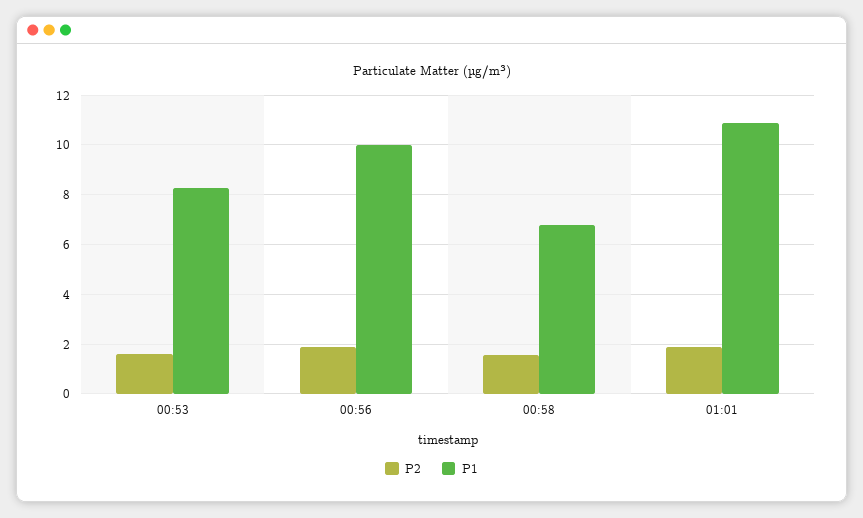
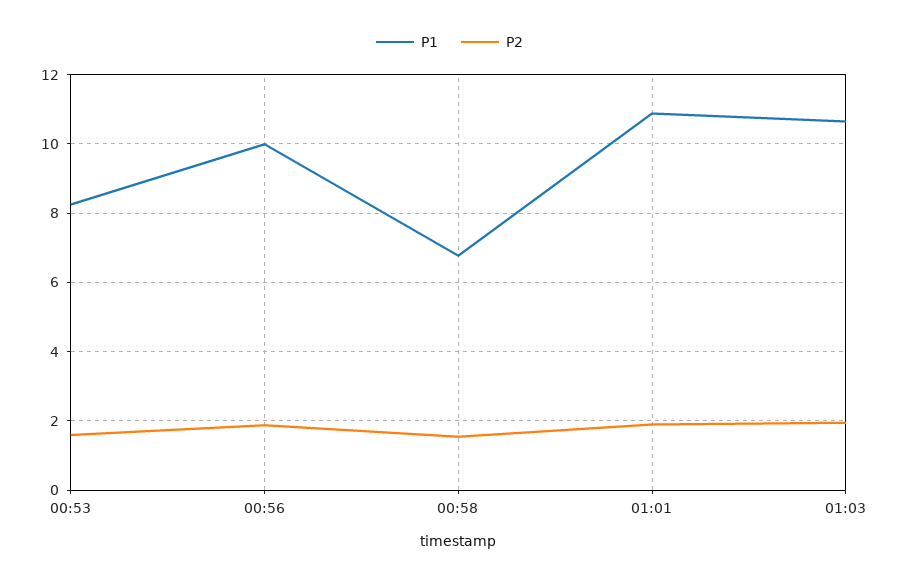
P1, 01:03: none -> 10.6
P2, 01:03: none -> 2

